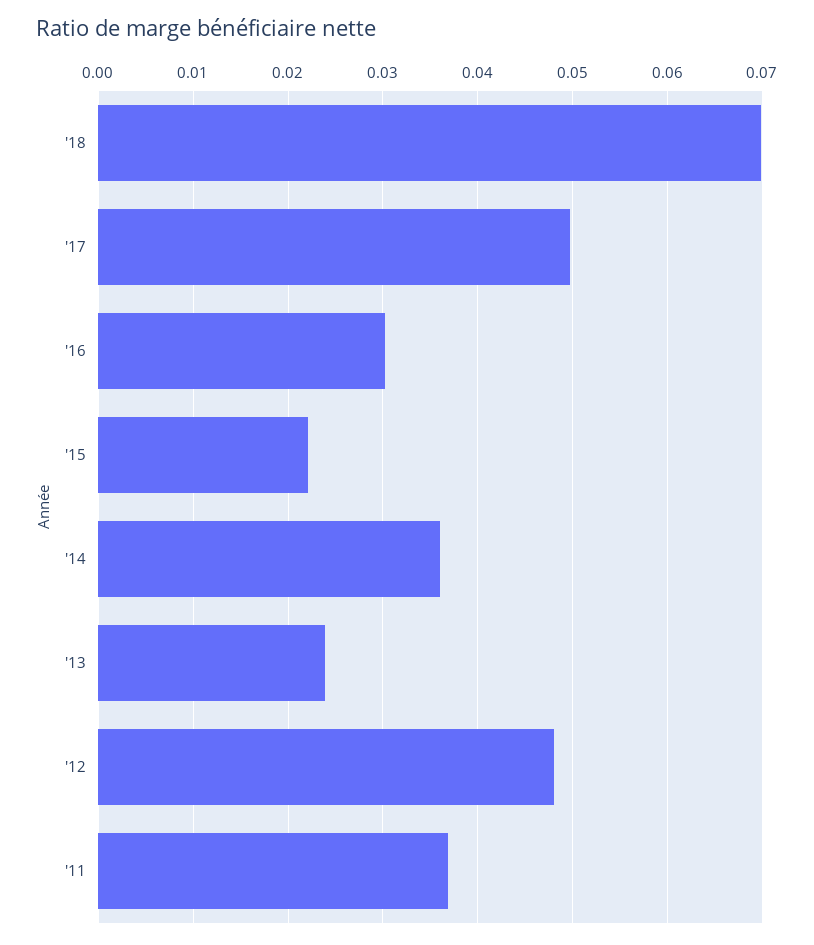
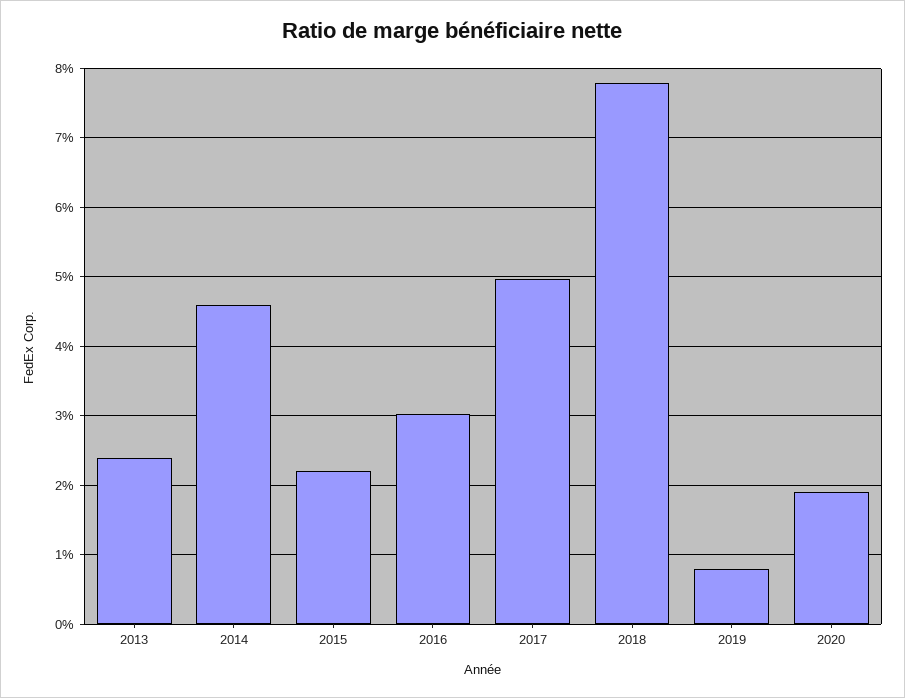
'18: 0.07 -> 0.078
'14: 0.036 -> 0.046
'12: 0.048 -> none
'11: 0.037 -> none
2019: none -> 0.008
2020: none -> 0.019

